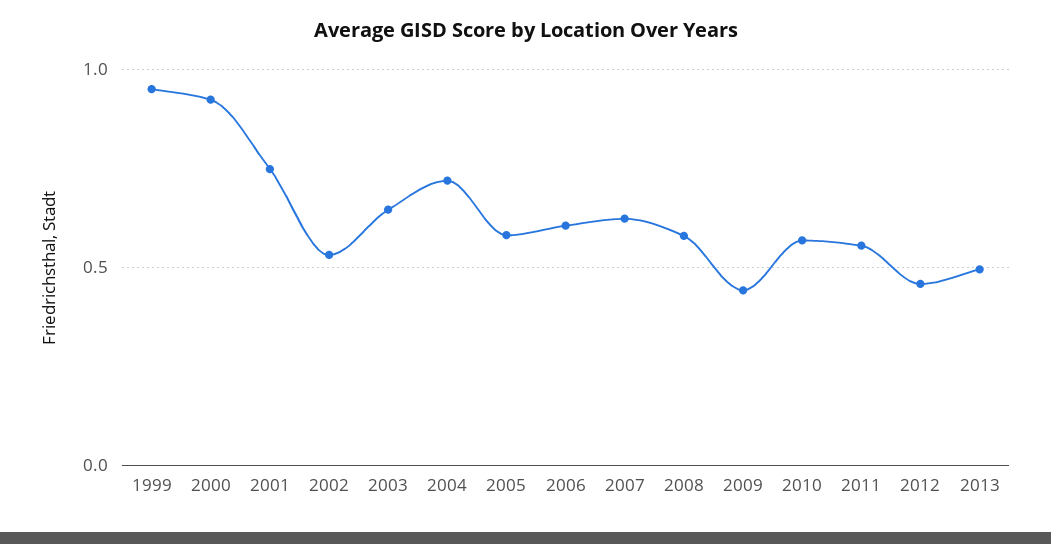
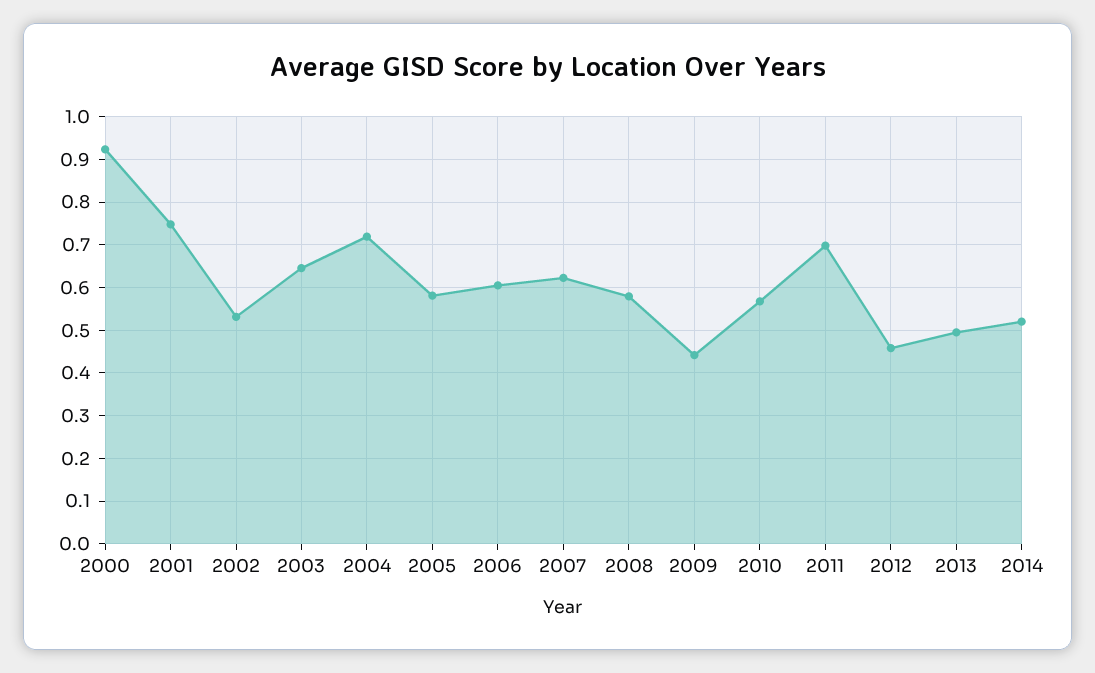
1999: 0.95 -> none
2011: 0.55 -> 0.7
2014: none -> 0.52

